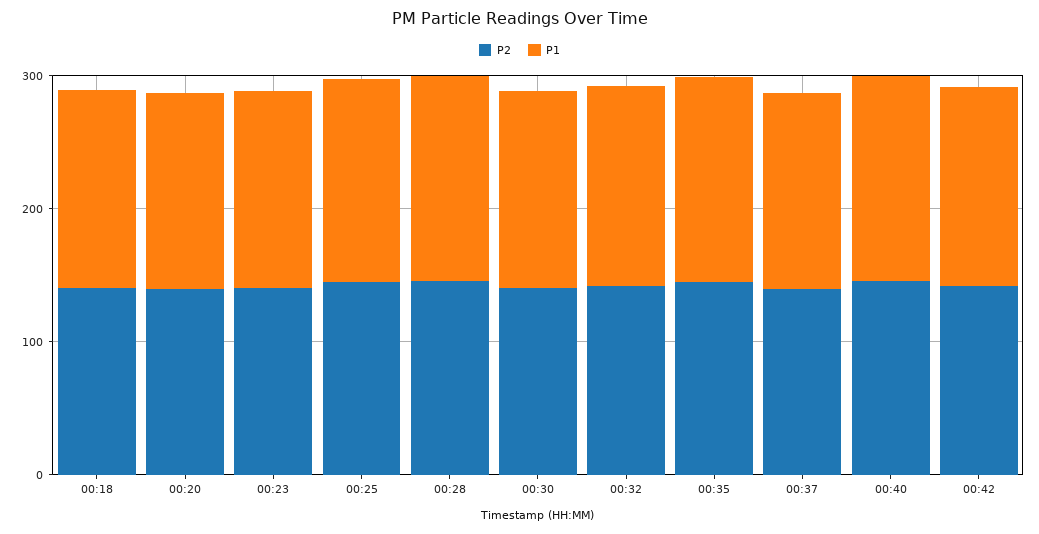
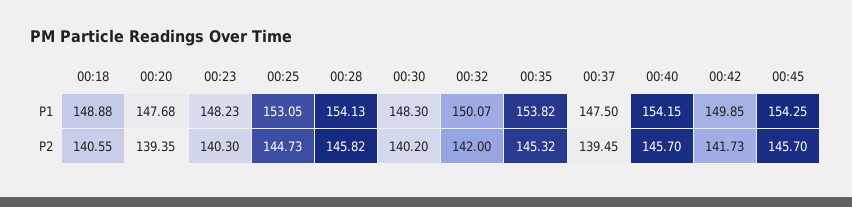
P1, 00:45: none -> 154.25
P2, 00:45: none -> 145.7

